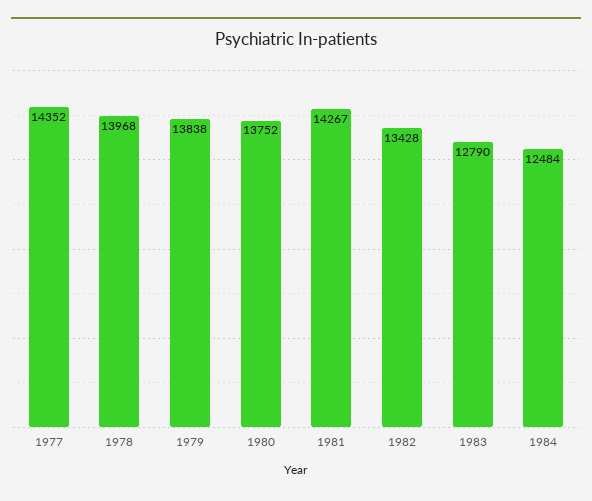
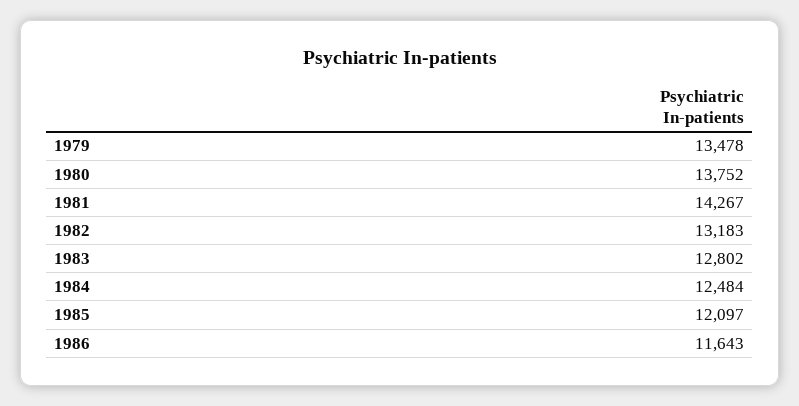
1977: 14352 -> none
1978: 13968 -> none
1979: 13838 -> 13478
1982: 13428 -> 13183
1983: 12790 -> 12802
1985: none -> 12097
1986: none -> 11643

